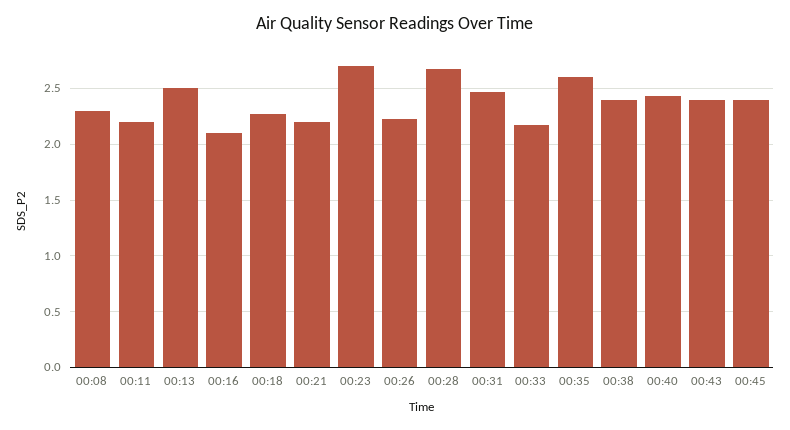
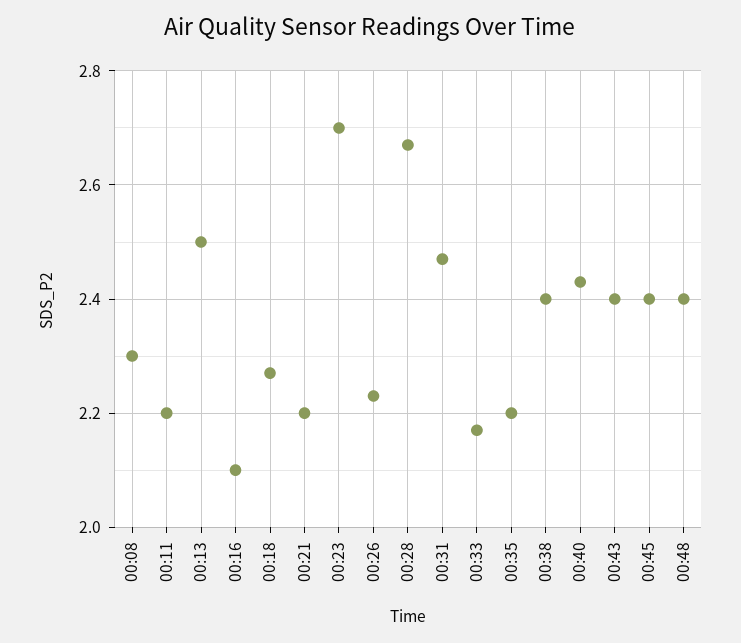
00:35: 2.6 -> 2.2
00:48: none -> 2.4

